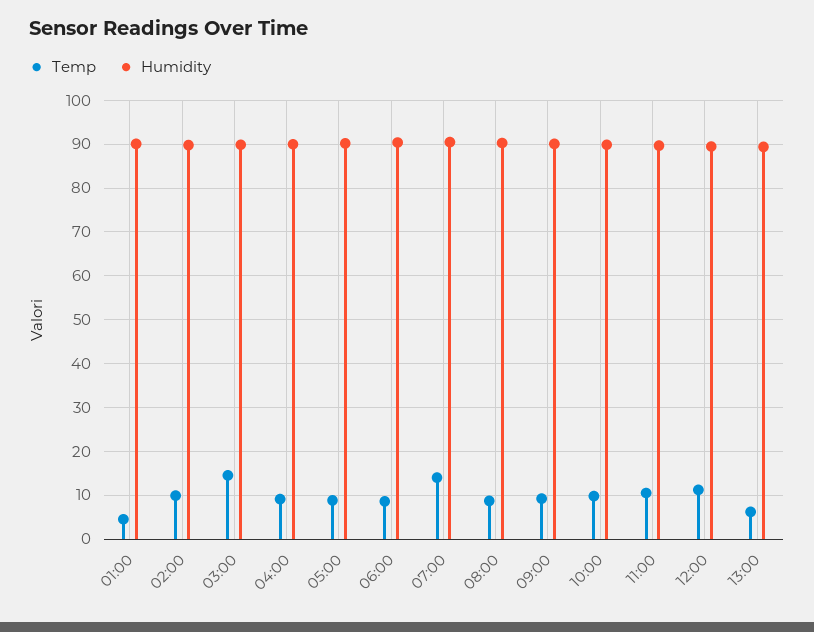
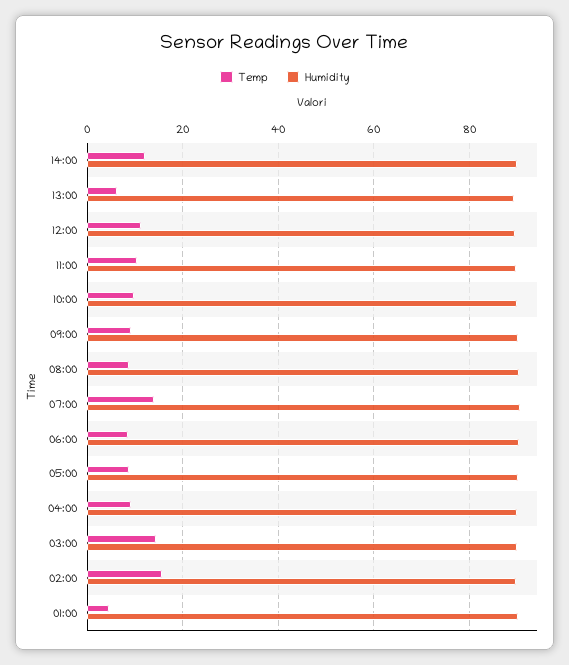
Temp, 02:00: 10 -> 16
Temp, 14:00: none -> 12
Humidity, 14:00: none -> 90

